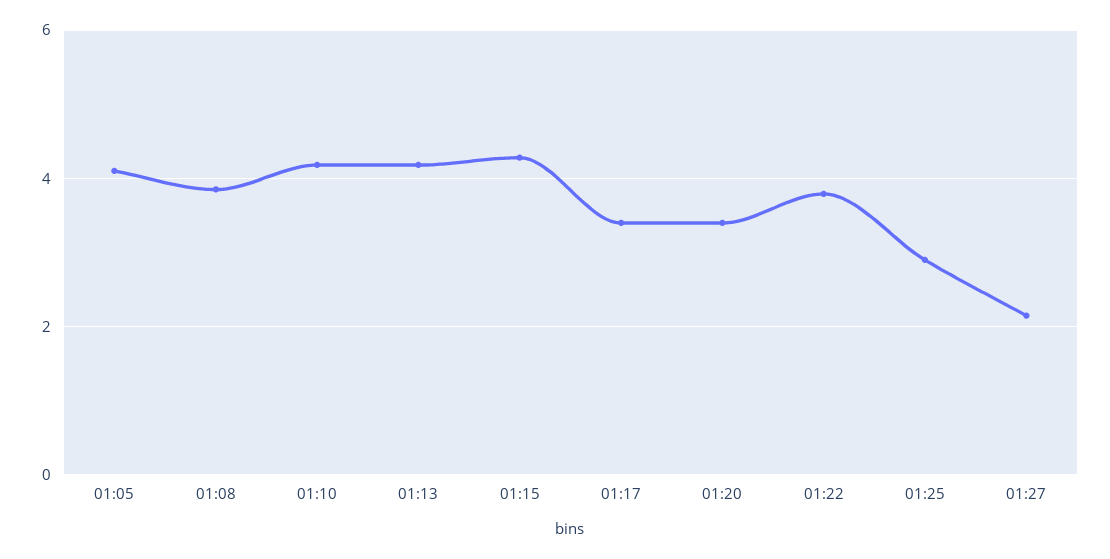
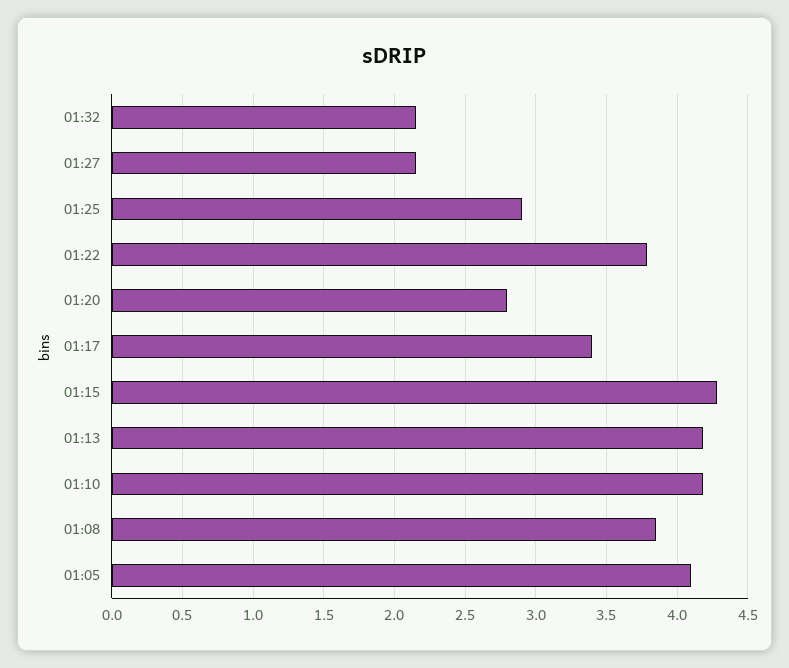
01:20: 3.4 -> 2.8
01:32: none -> 2.15

